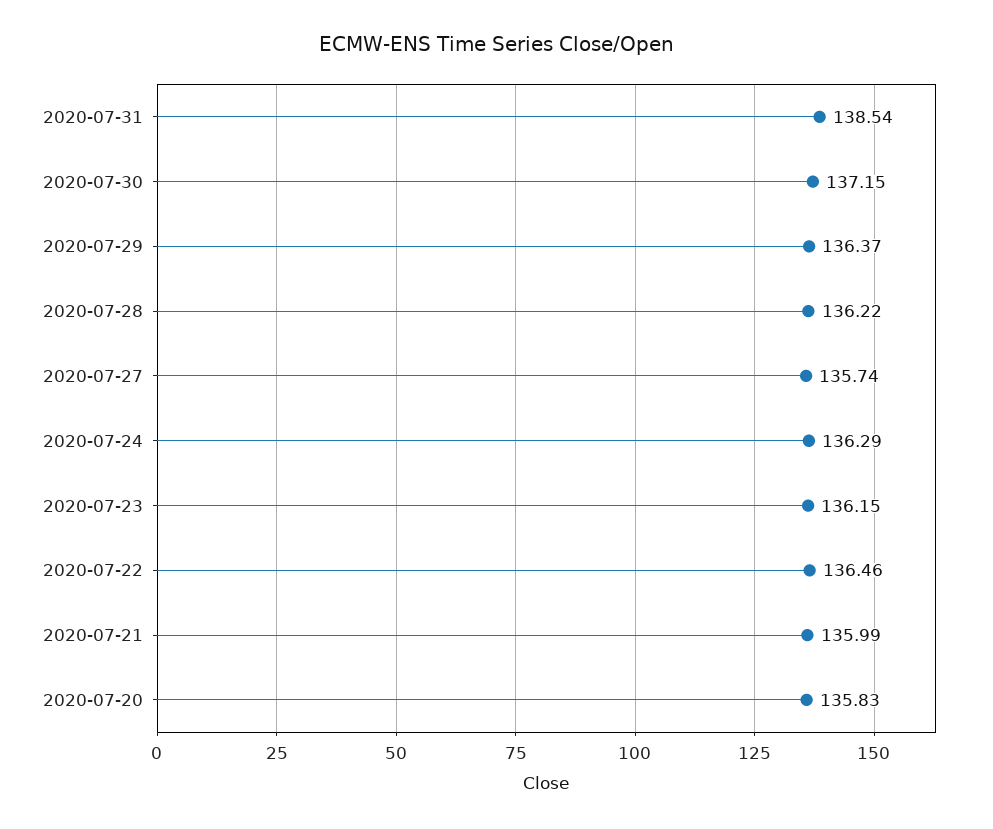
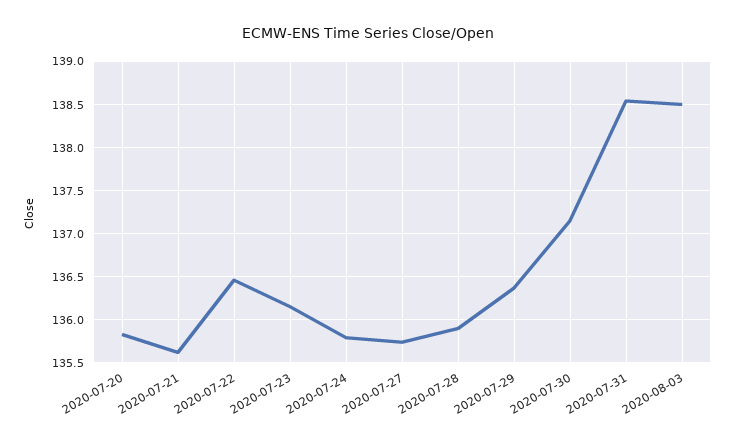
2020-07-28: 136.22 -> 135.9
2020-07-24: 136.29 -> 135.8
2020-07-21: 135.99 -> 135.6
2020-08-03: none -> 138.5

